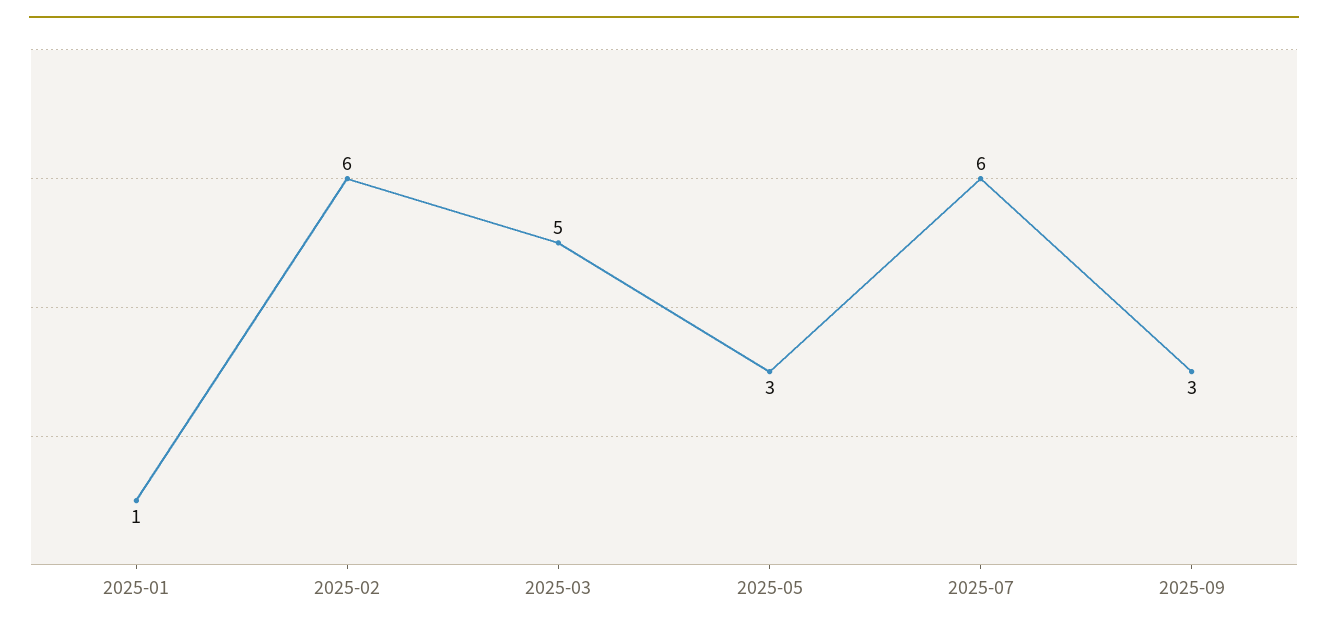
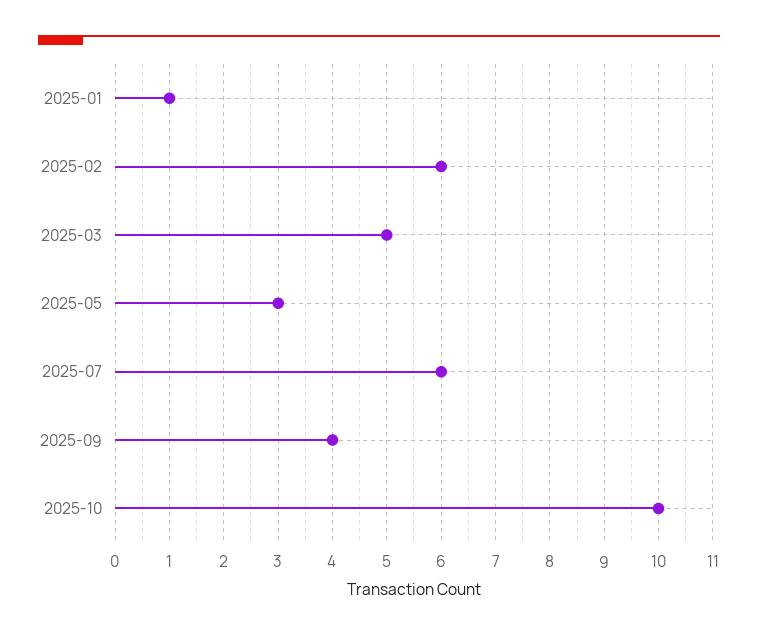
2025-09: 3 -> 4
2025-10: none -> 10

